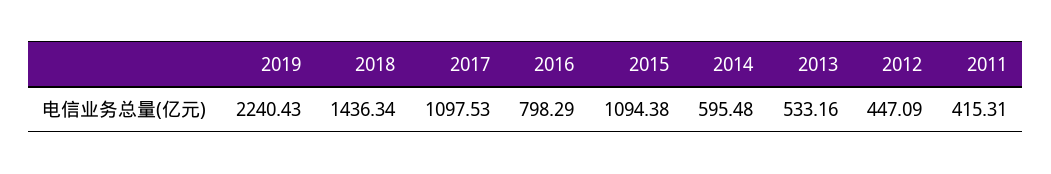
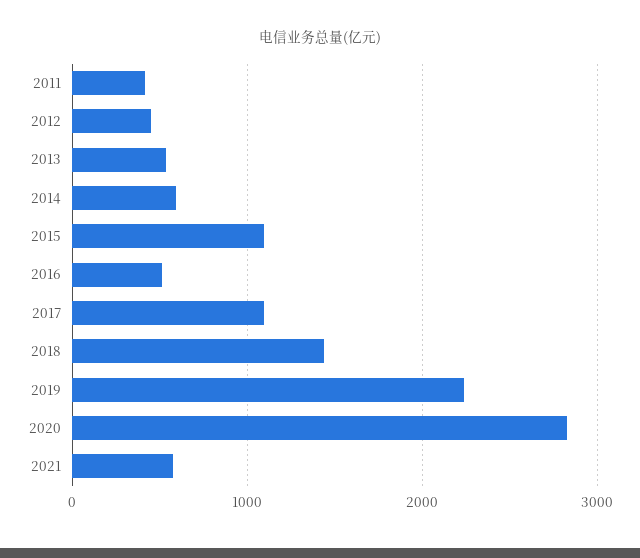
2016: 798.29 -> 500
2020: none -> 2800
2021: none -> 600

